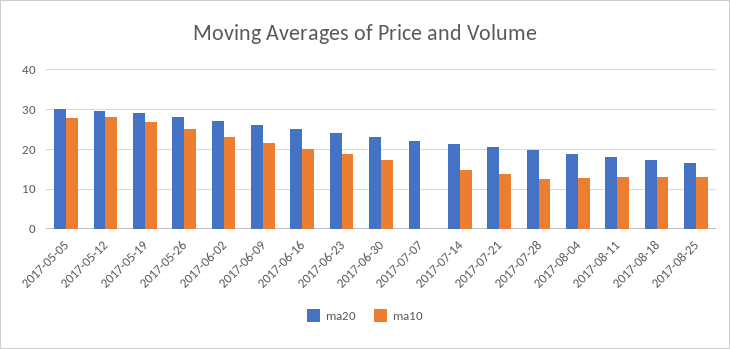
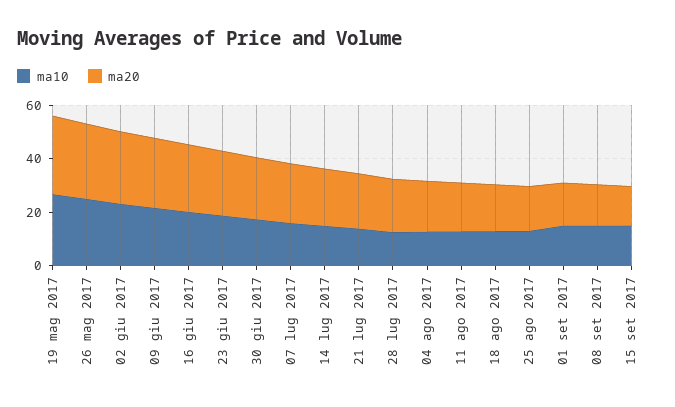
ma20, 2017-05-05: 30 -> none
ma10, 2017-05-05: 28 -> none
ma20, 2017-05-12: 30 -> none
ma10, 2017-05-12: 28 -> none
ma10, 2017-07-07: 0 -> 15
ma10, 01 set 2017: none -> 15
ma20, 01 set 2017: none -> 15
ma10, 08 set 2017: none -> 15
ma20, 08 set 2017: none -> 15
ma10, 15 set 2017: none -> 15
ma20, 15 set 2017: none -> 15

